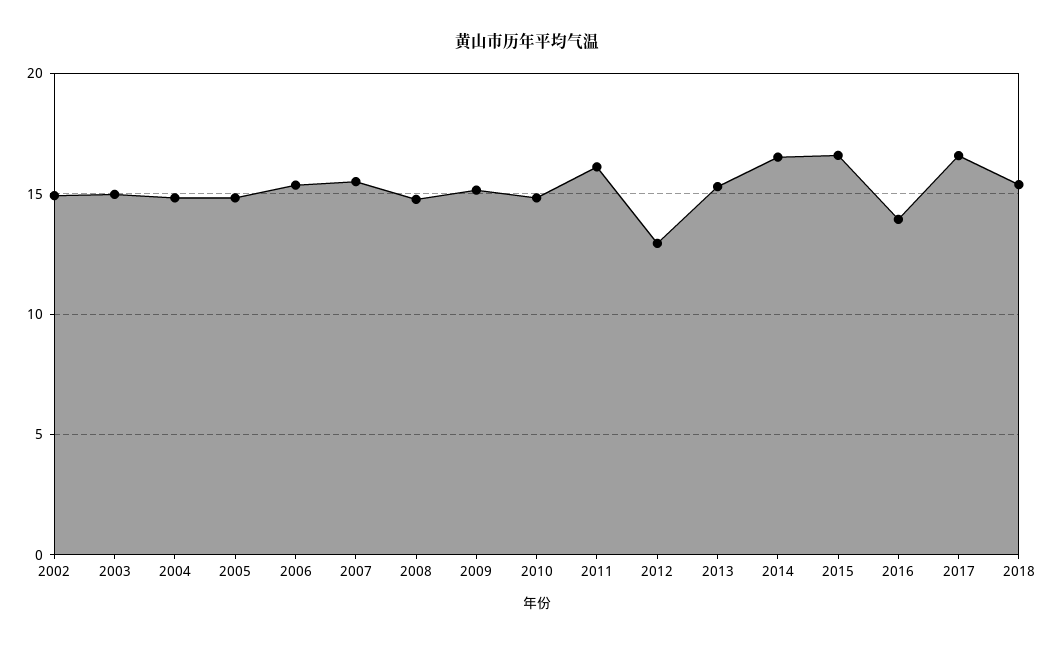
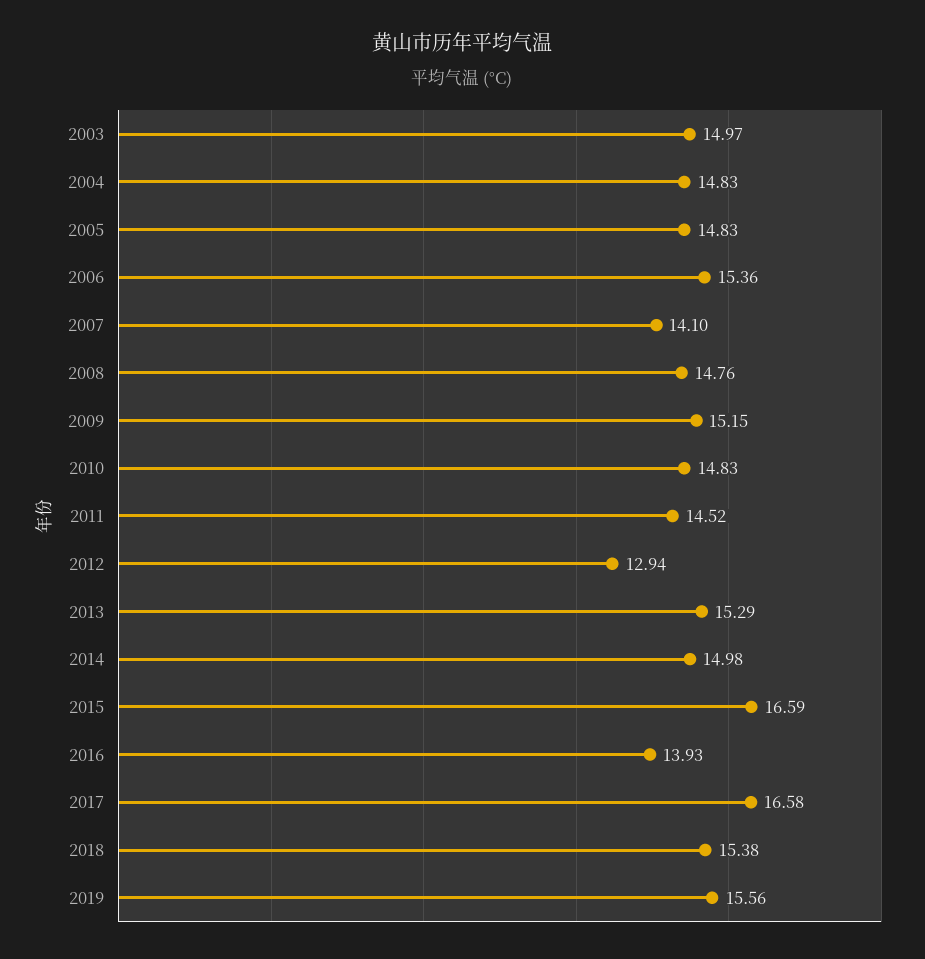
2002: 15 -> none
2007: 15.5 -> 14.1
2011: 16 -> 14.52
2014: 16.5 -> 14.98
2019: none -> 15.56

